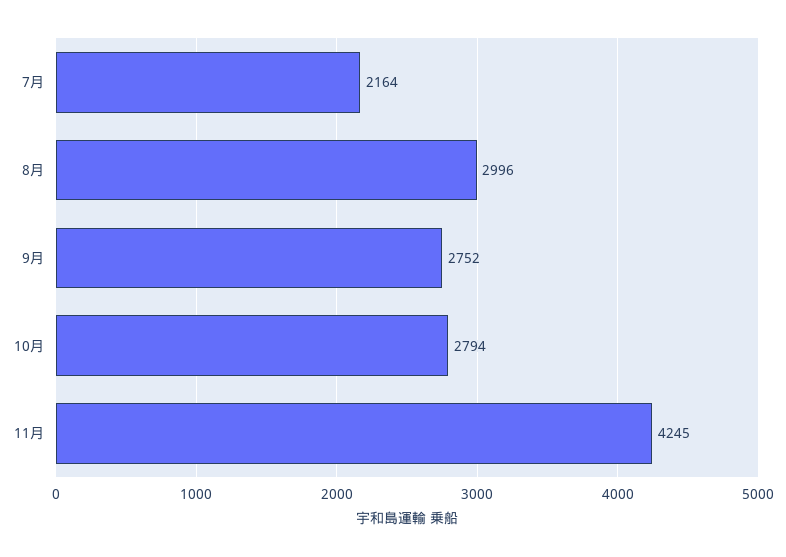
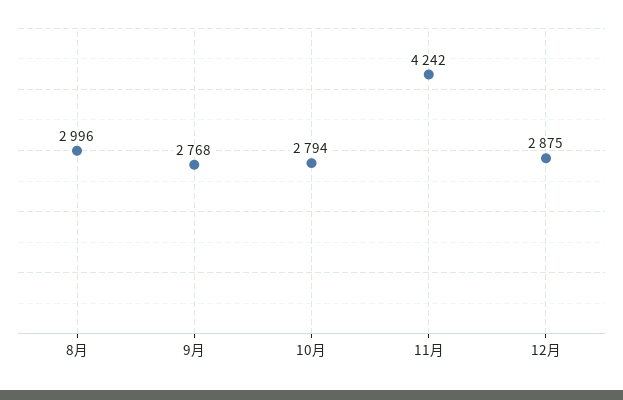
7月: 2164 -> none
9月: 2752 -> 2768
11月: 4245 -> 4242
12月: none -> 2875

